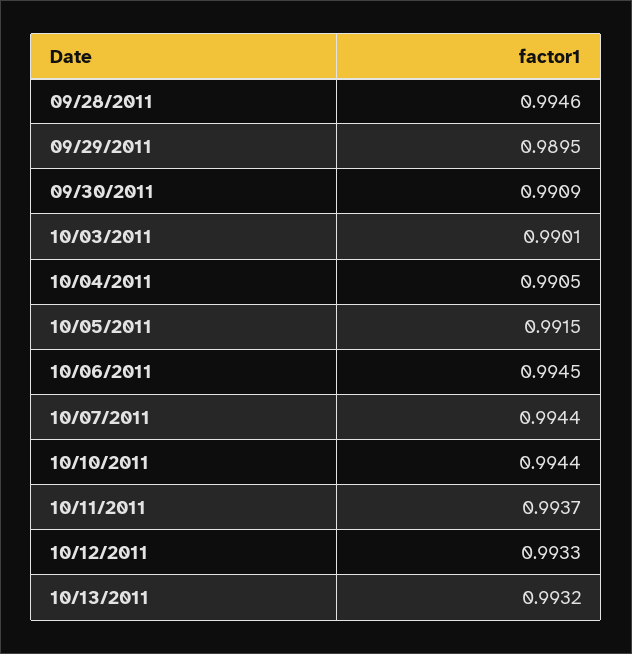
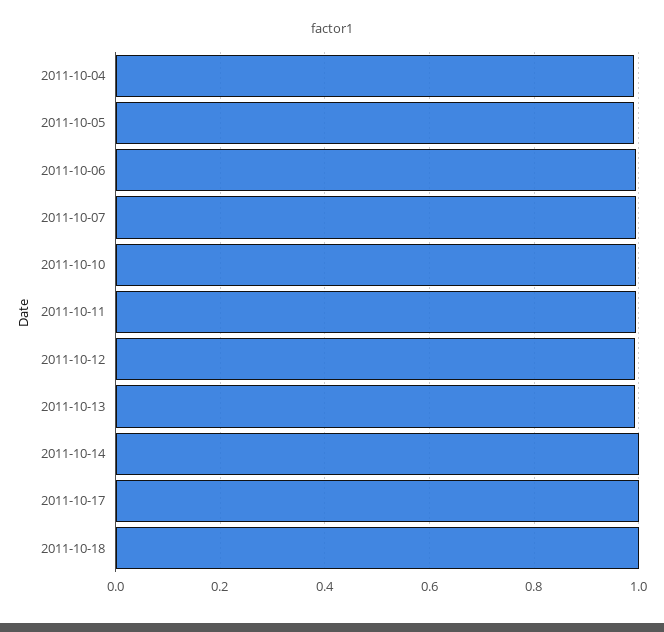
09/28/2011: 0.9946 -> none
09/29/2011: 0.9895 -> none
09/30/2011: 0.9909 -> none
10/03/2011: 0.9901 -> none
2011-10-14: none -> 1
2011-10-17: none -> 1
2011-10-18: none -> 1

